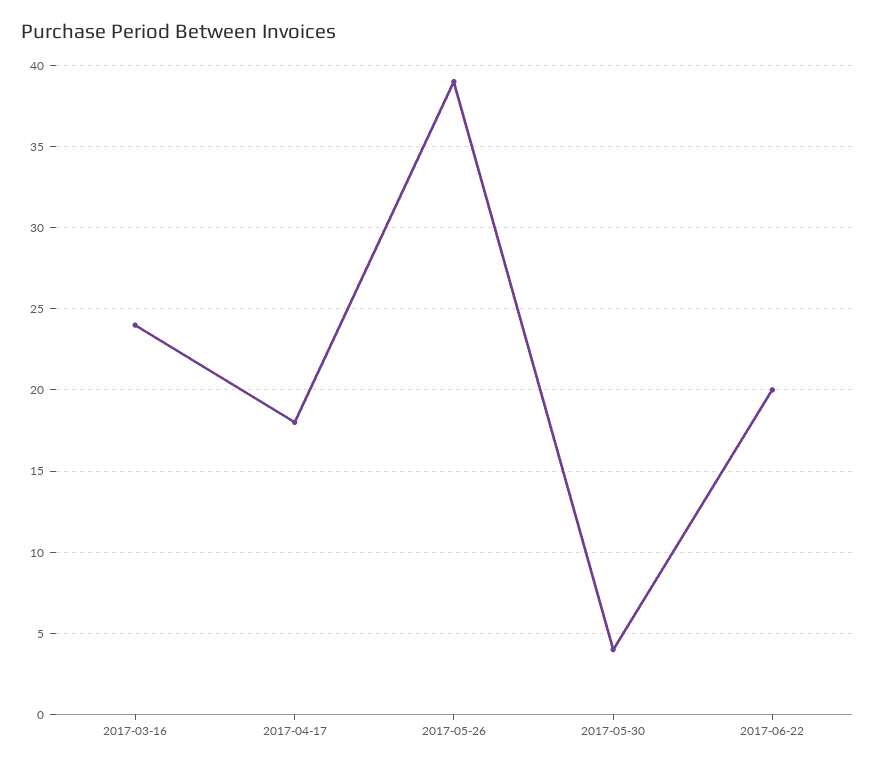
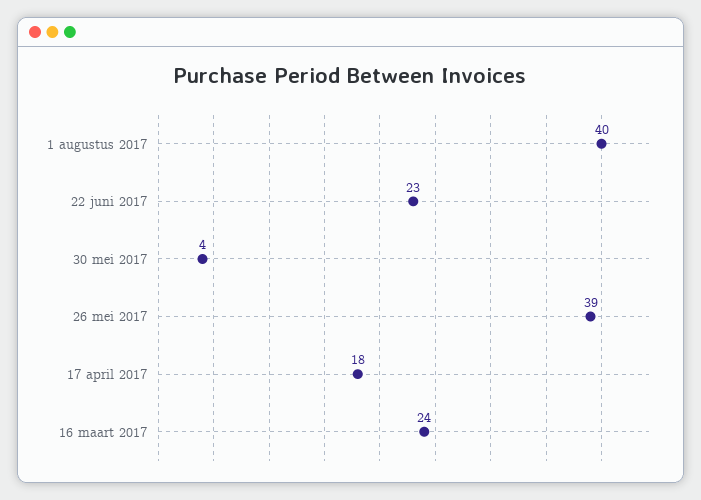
2017-06-22: 20 -> 23
1 augustus 2017: none -> 40

